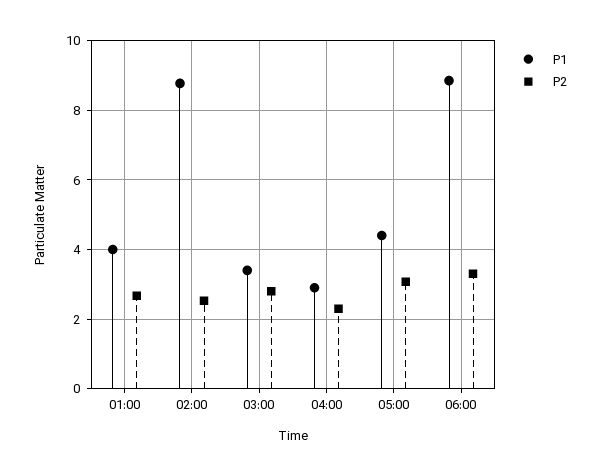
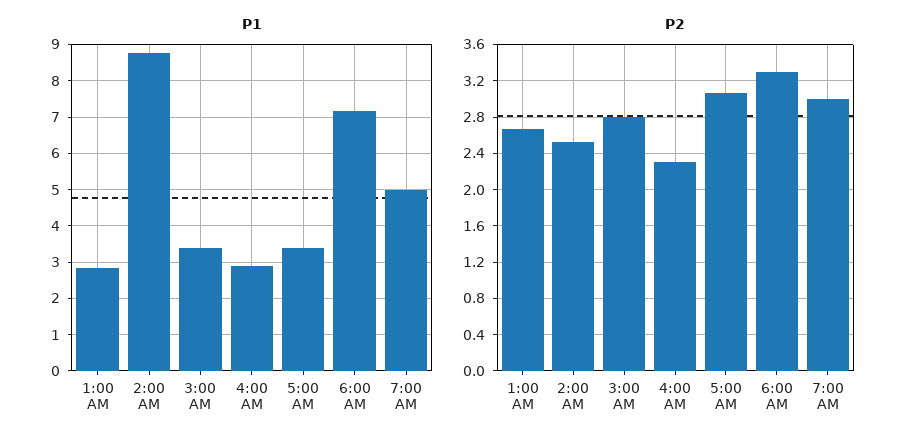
P1, 01:00: 4 -> 2.8
P1, 05:00: 4.4 -> 3.4
P1, 06:00: 8.8 -> 7.2
P1, 7:00 AM: none -> 5
P2, 7:00 AM: none -> 3

